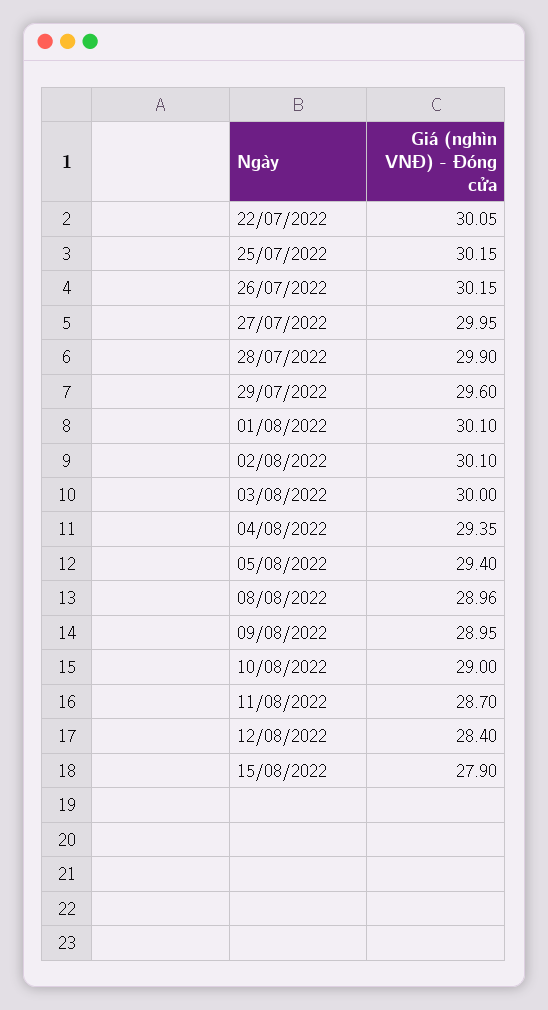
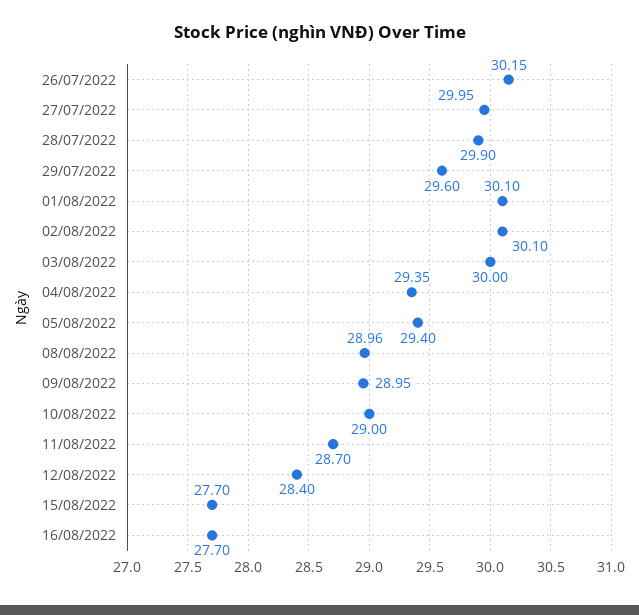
22/07/2022: 30.05 -> none
25/07/2022: 30.15 -> none
15/08/2022: 27.9 -> 27.7
16/08/2022: none -> 27.7

